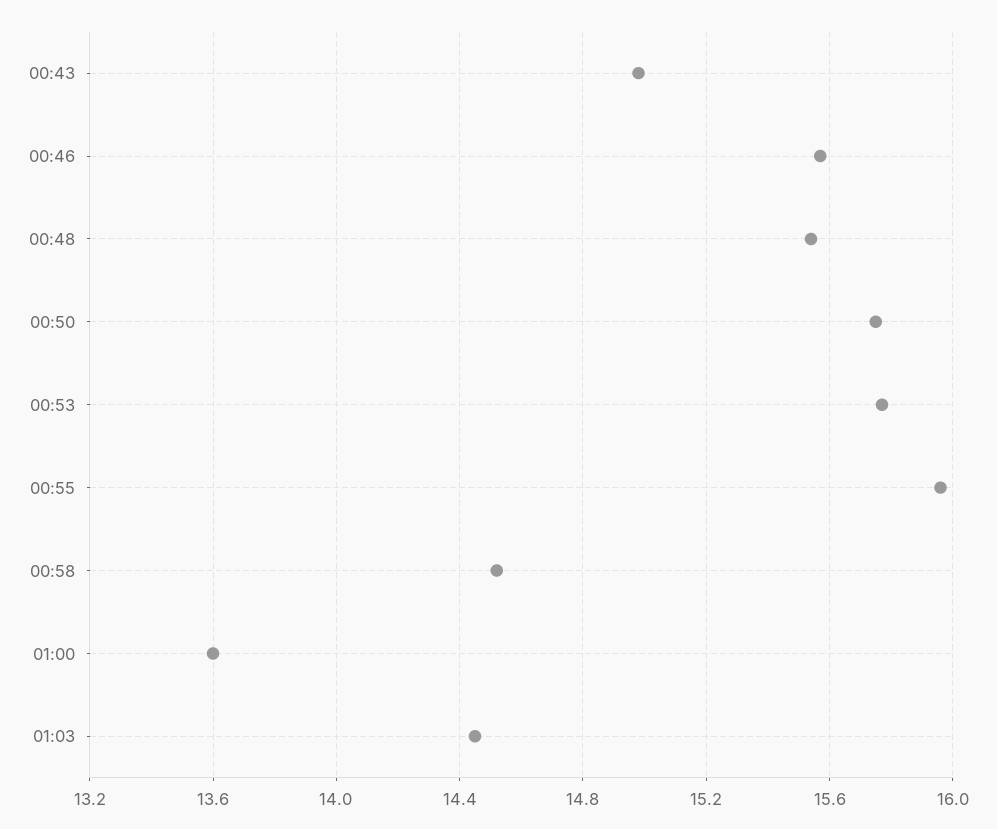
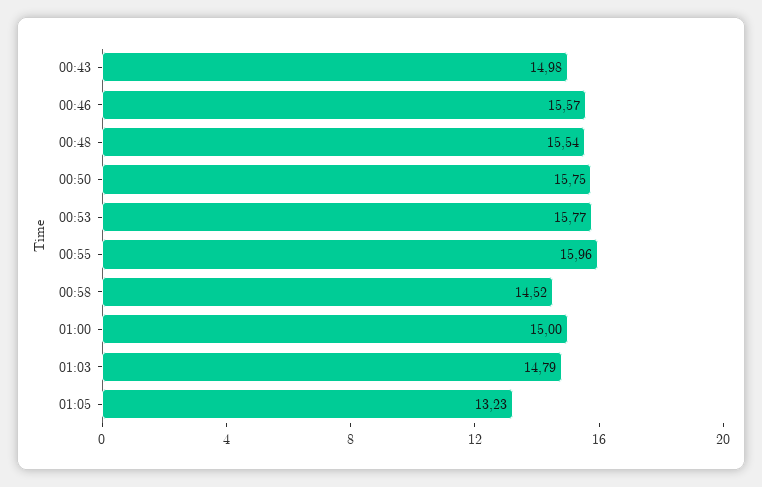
01:00: 13.6 -> 15
01:03: 14.45 -> 14.79
01:05: none -> 13.23

